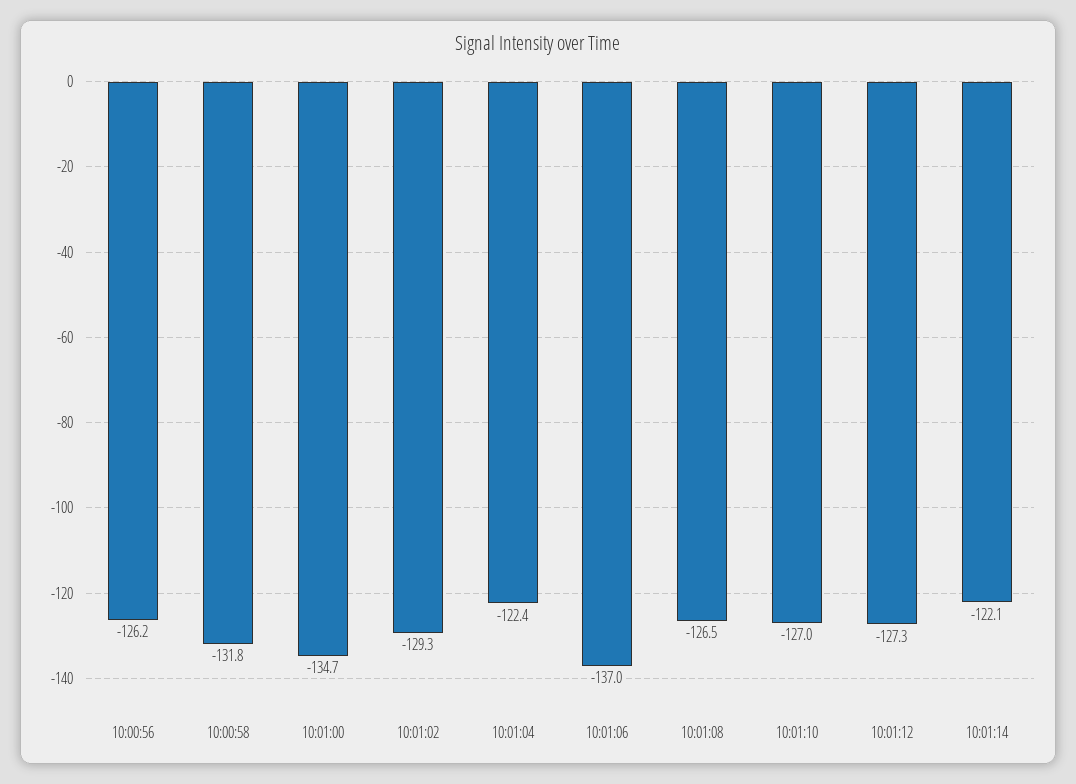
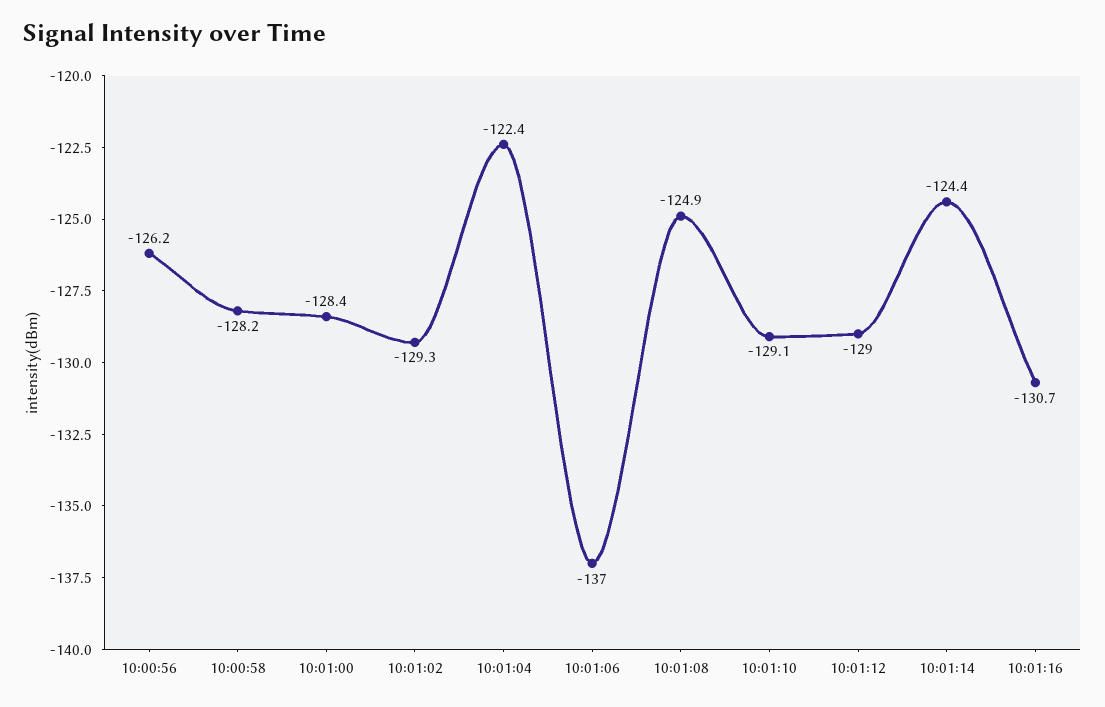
10:00:58: -131.8 -> -128.2
10:01:00: -134.7 -> -128.4
10:01:08: -126.5 -> -124.9
10:01:10: -127 -> -129.1
10:01:12: -127.3 -> -129
10:01:14: -122.1 -> -124.4
10:01:16: none -> -130.7

